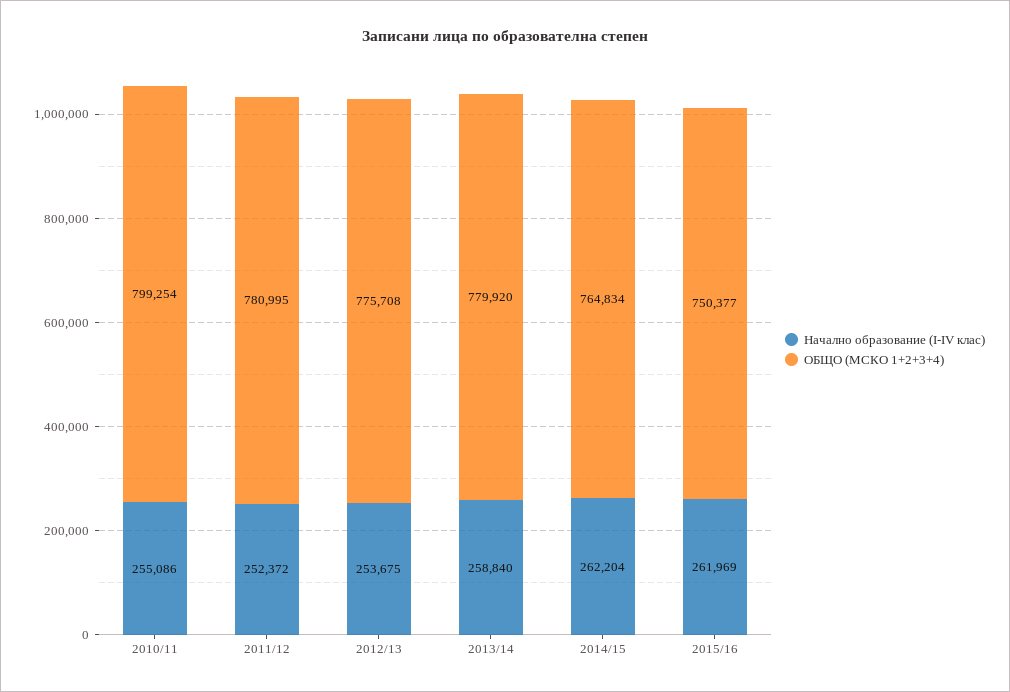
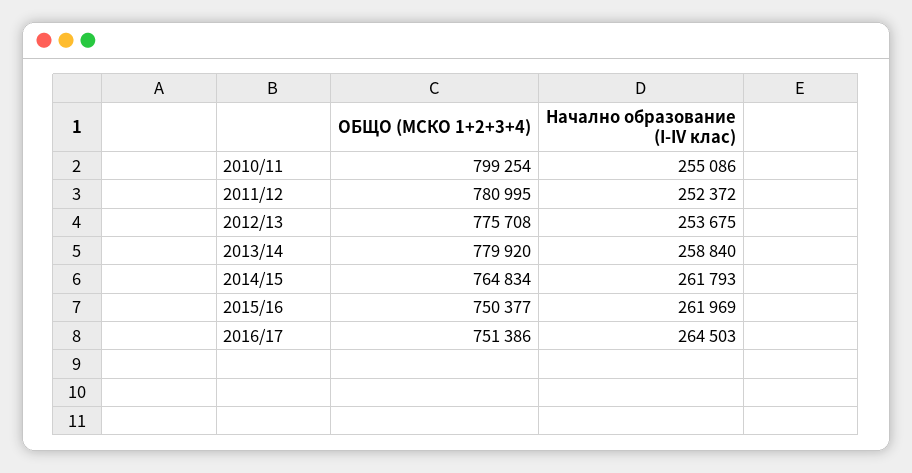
Начално образование (I-IV клас), 2014/15: 262204 -> 261793
ОБЩО (МСКО 1+2+3+4), 2016/17: none -> 751386
Начално образование (I-IV клас), 2016/17: none -> 264503

